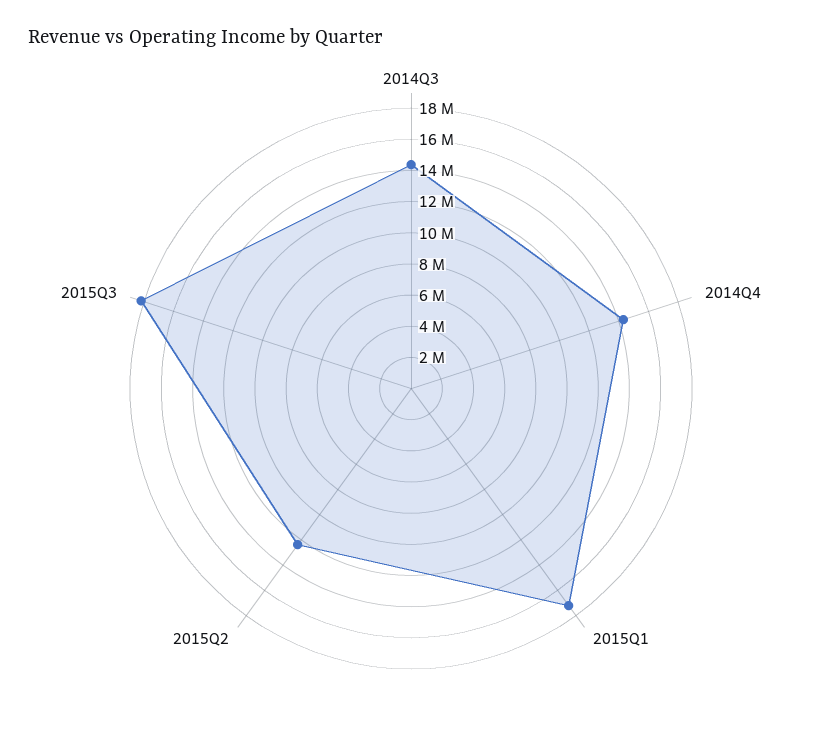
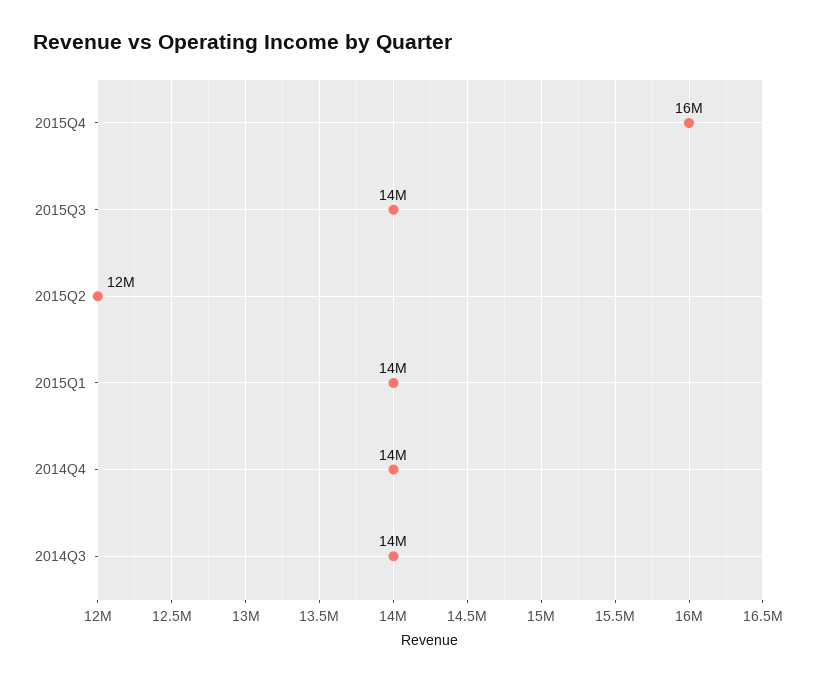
2015Q1: 17000000 -> 14000000
2015Q3: 18000000 -> 14000000
2015Q4: none -> 16000000

